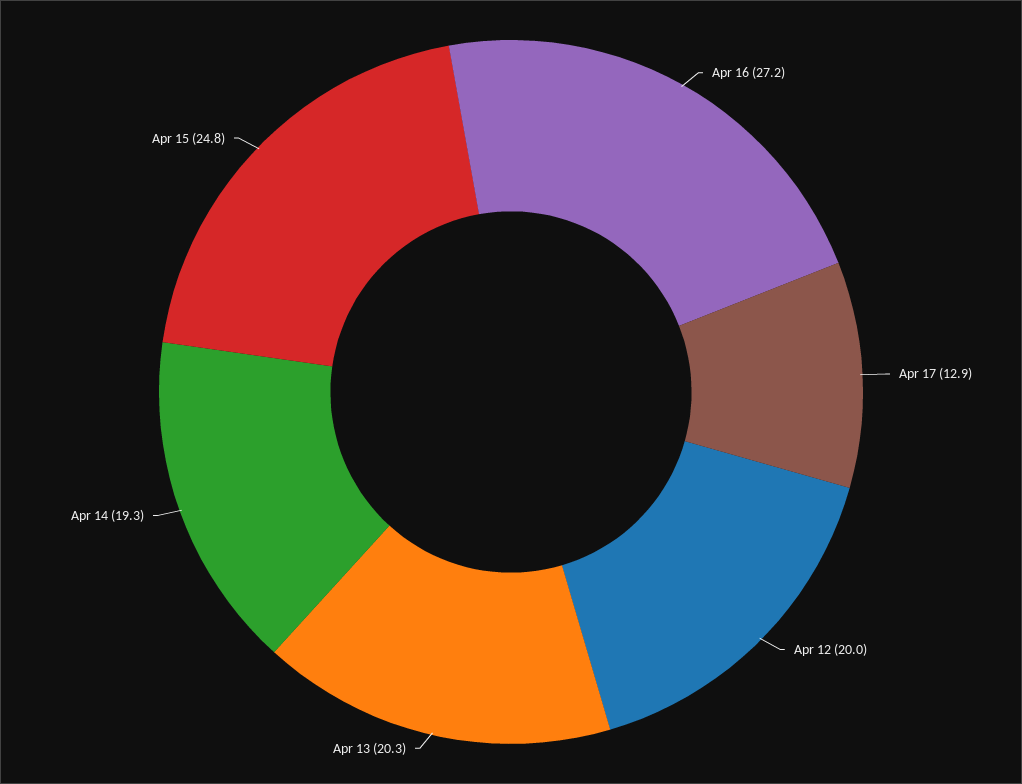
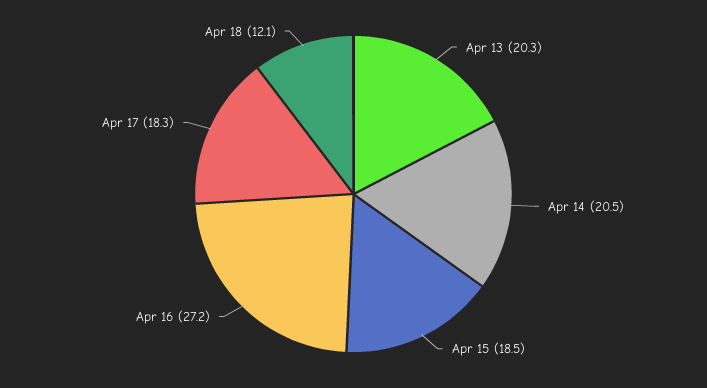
Apr 17: 12.9 -> 18.3
Apr 12: 20 -> none
Apr 14: 19.3 -> 20.5
Apr 15: 24.8 -> 18.5
Apr 18: none -> 12.1

